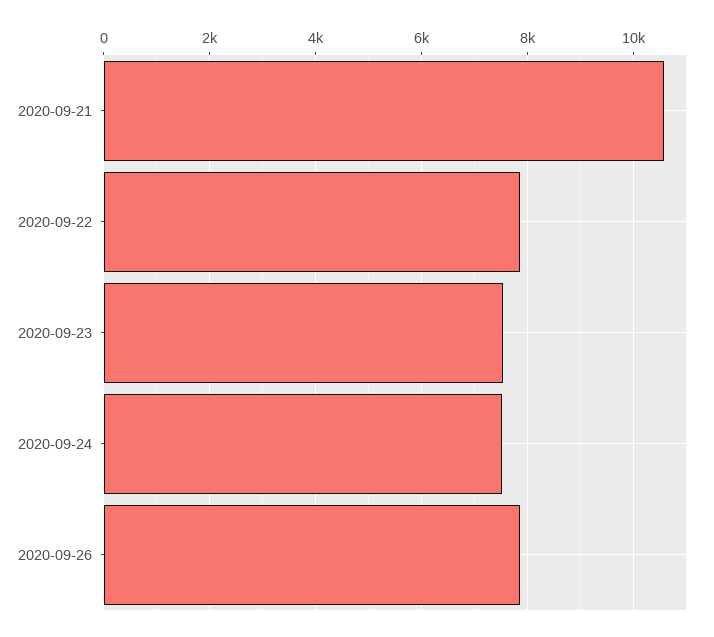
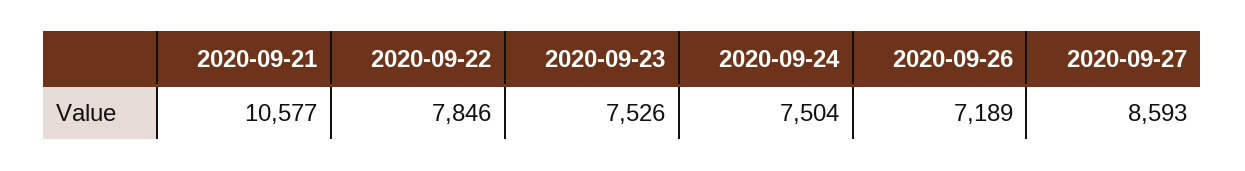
2020-09-26: 7800 -> 7189
2020-09-27: none -> 8593

